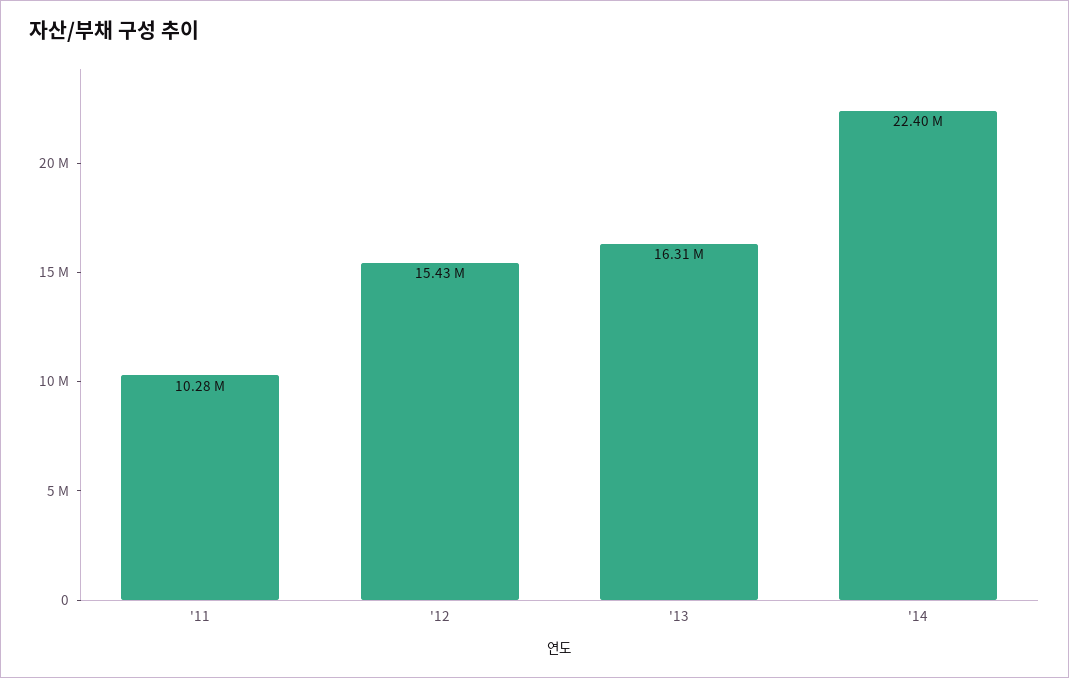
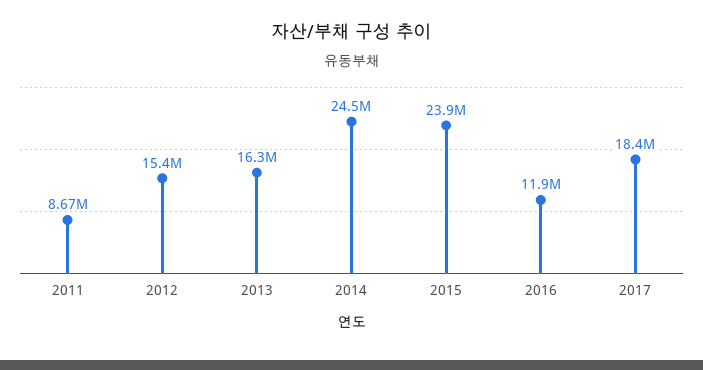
'11: 10280000 -> 8670000
'14: 22400000 -> 24500000
2015: none -> 23900000
2016: none -> 11900000
2017: none -> 18400000

